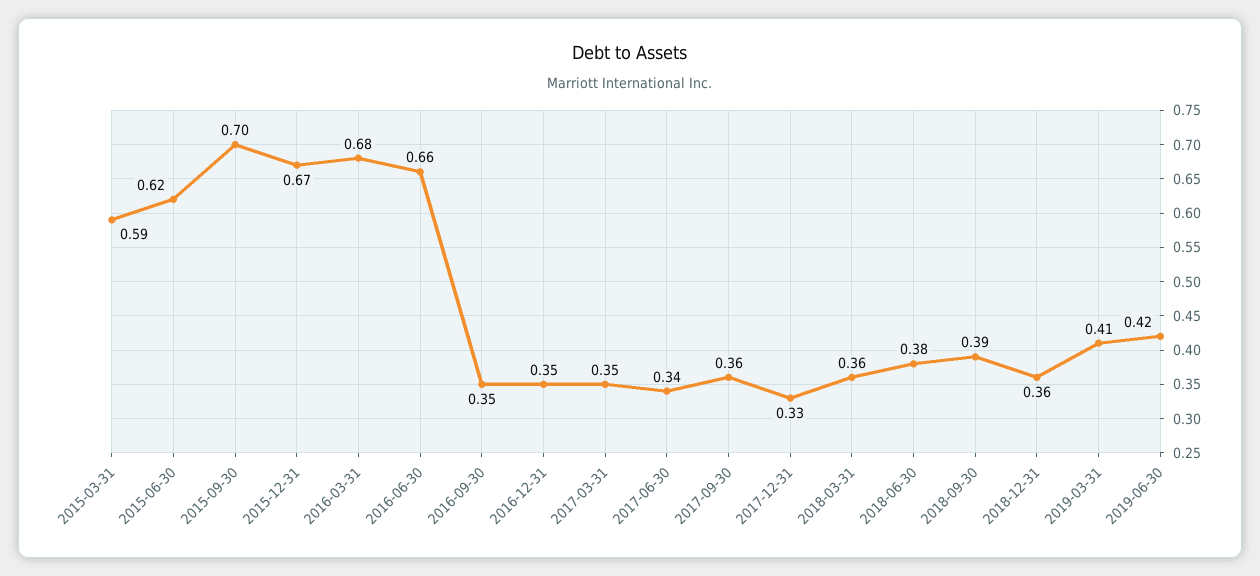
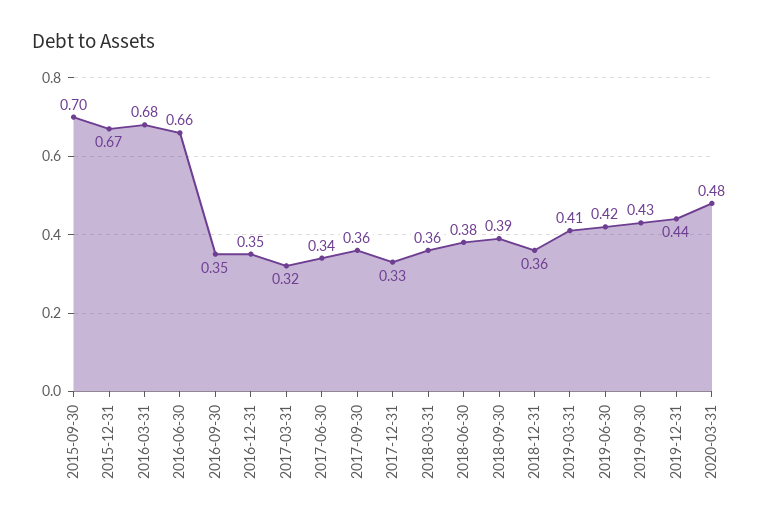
2015-03-31: 0.59 -> none
2015-06-30: 0.62 -> none
2017-03-31: 0.35 -> 0.32
2019-09-30: none -> 0.43
2019-12-31: none -> 0.44
2020-03-31: none -> 0.48

